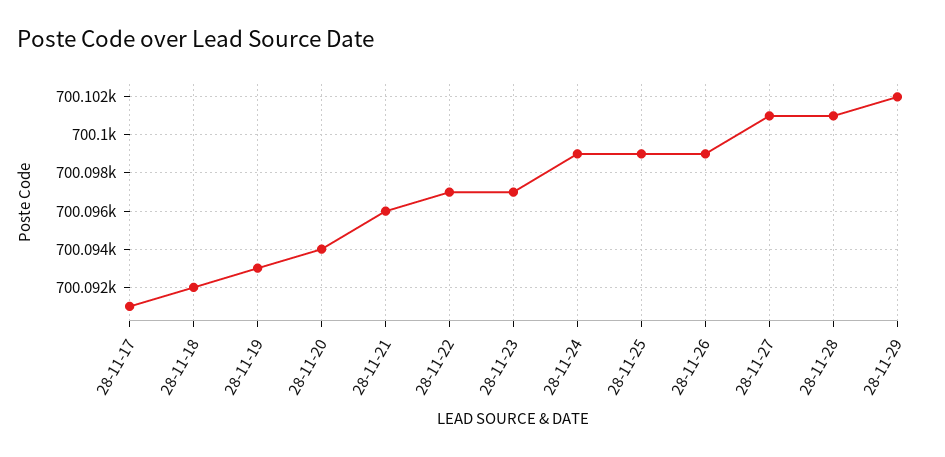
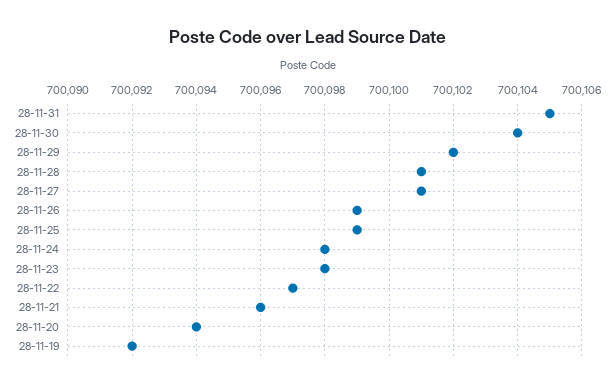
28-11-17: 700091 -> none
28-11-18: 700092 -> none
28-11-19: 700093 -> 700092
28-11-23: 700097 -> 700098
28-11-24: 700099 -> 700098
28-11-31: none -> 700105
28-11-30: none -> 700104

